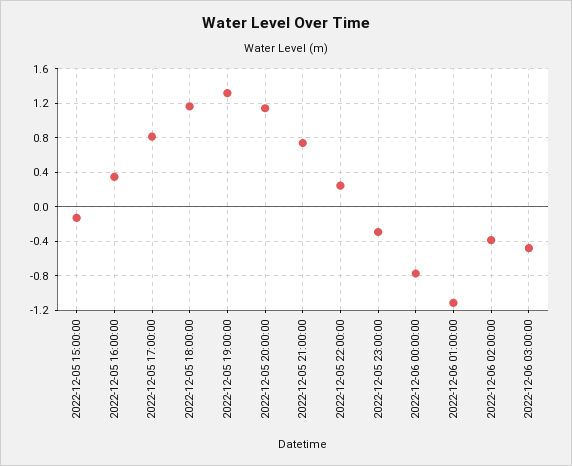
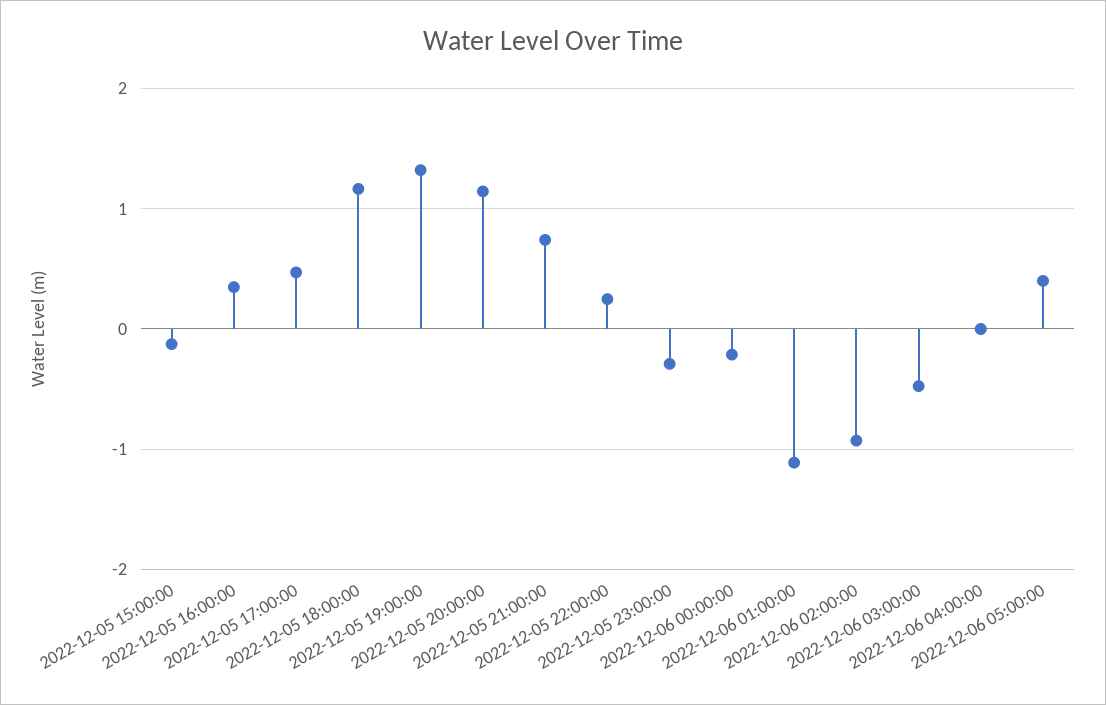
2022-12-05 17:00:00: 0.8 -> 0.5
2022-12-06 00:00:00: -0.8 -> -0.2
2022-12-06 02:00:00: -0.4 -> -0.9
2022-12-06 04:00:00: none -> 0
2022-12-06 05:00:00: none -> 0.4

